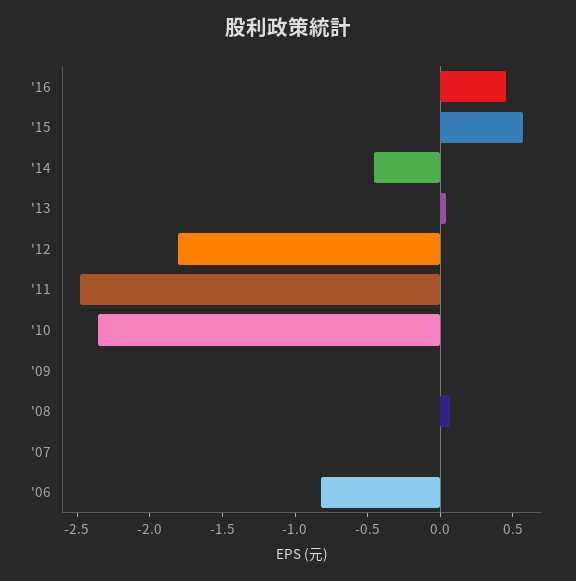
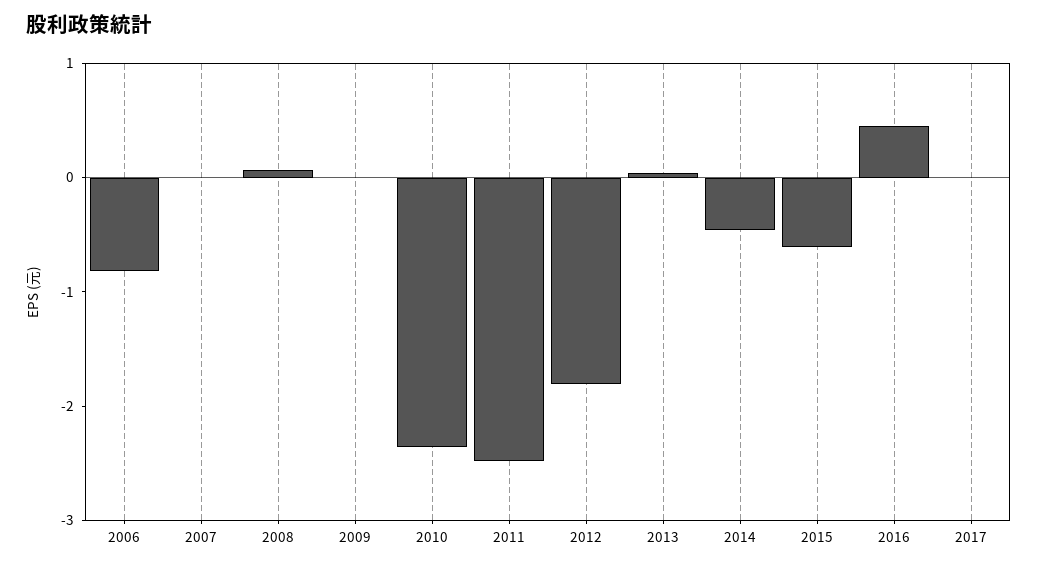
'15: 0.6 -> -0.6
2017: none -> 0

